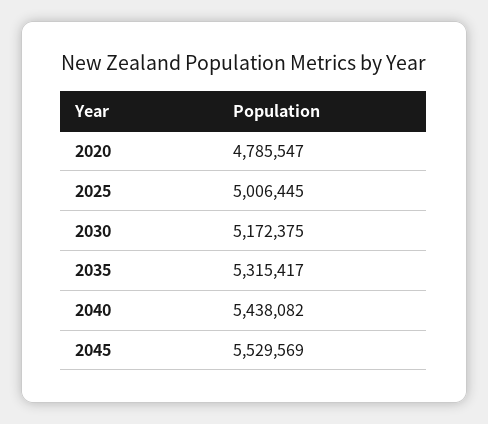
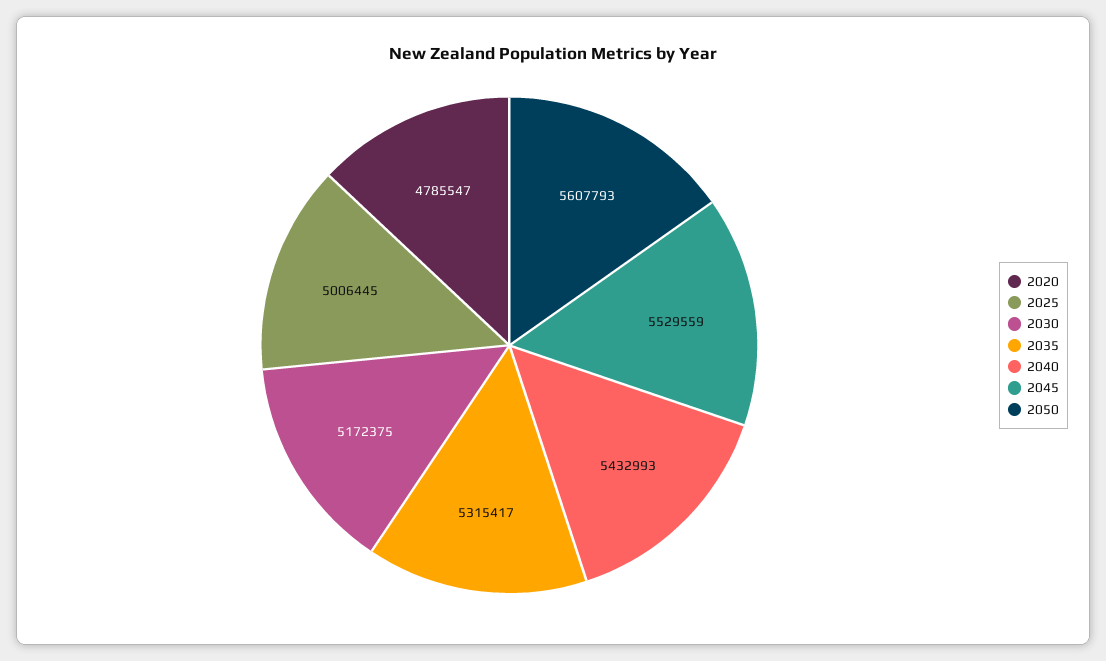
2040: 5438082 -> 5432993
2045: 5529569 -> 5529559
2050: none -> 5607793

